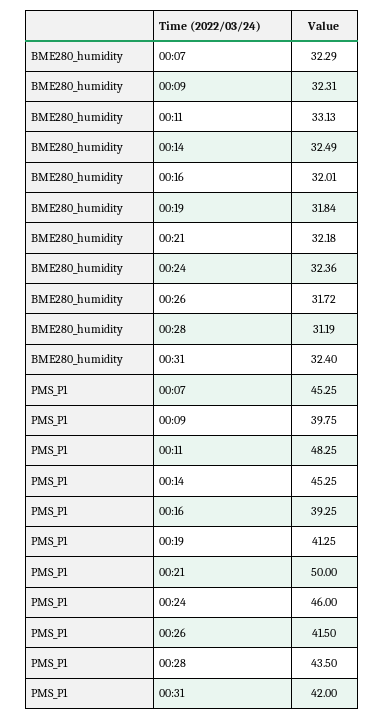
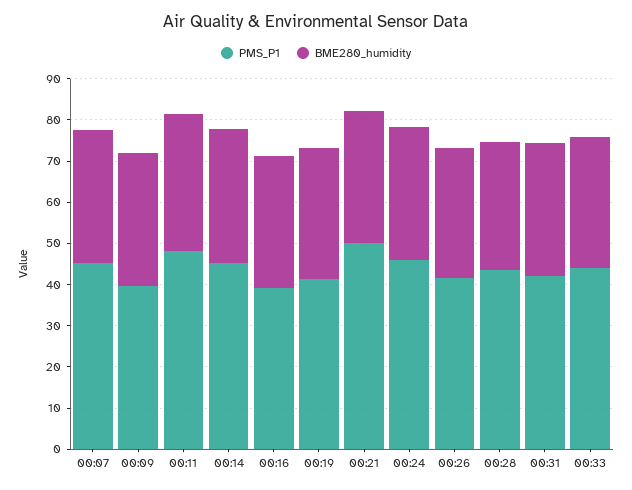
PMS_P1, 00:33: none -> 44
BME280_humidity, 00:33: none -> 32

